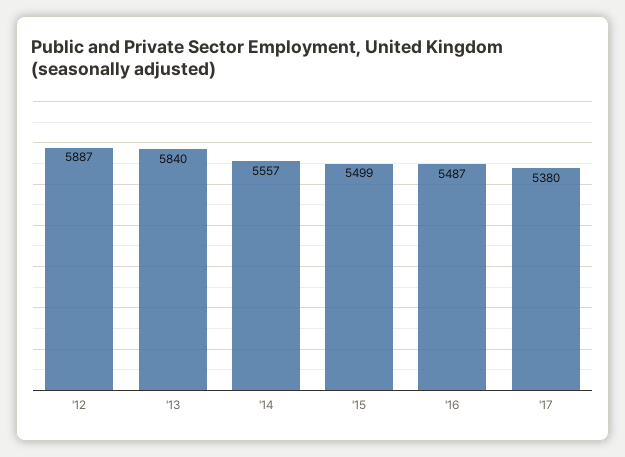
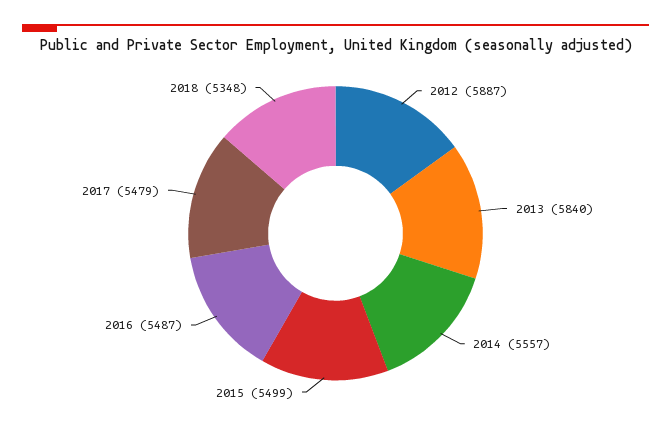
'17: 5380 -> 5479
2018: none -> 5348

